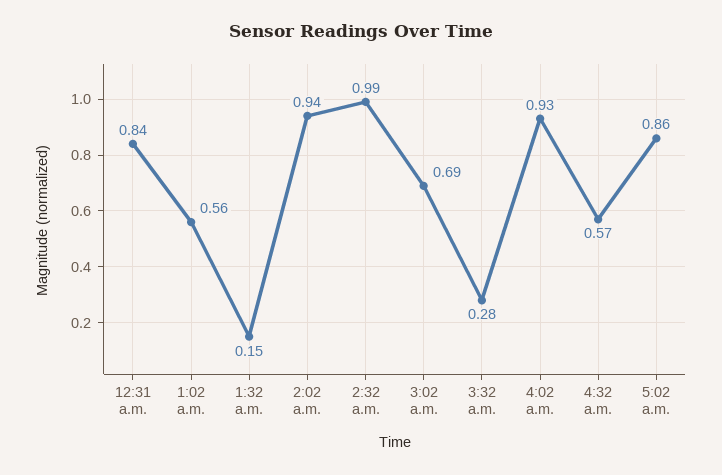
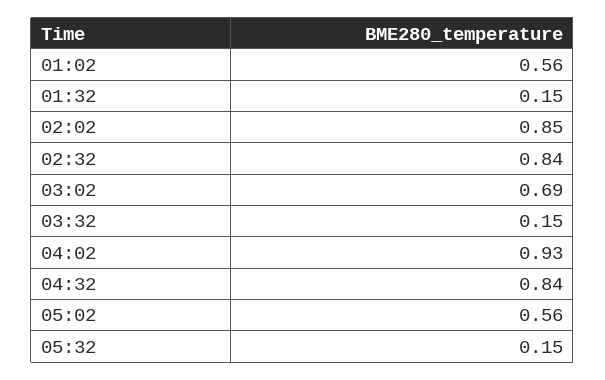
12:31 a.m.: 0.84 -> none
2:02 a.m.: 0.94 -> 0.85
2:32 a.m.: 0.99 -> 0.84
3:32 a.m.: 0.28 -> 0.15
4:32 a.m.: 0.57 -> 0.84
5:02 a.m.: 0.86 -> 0.56
05:32: none -> 0.15

